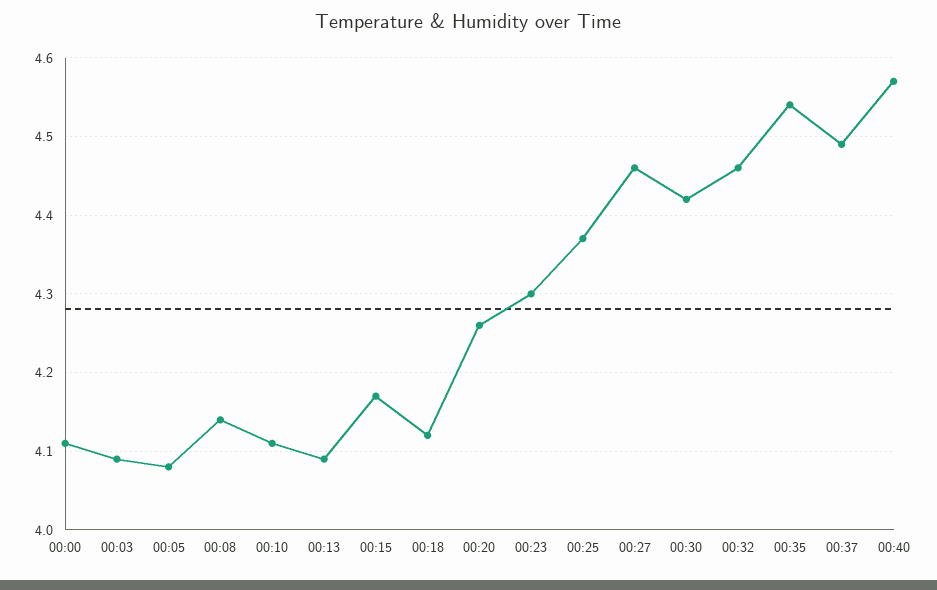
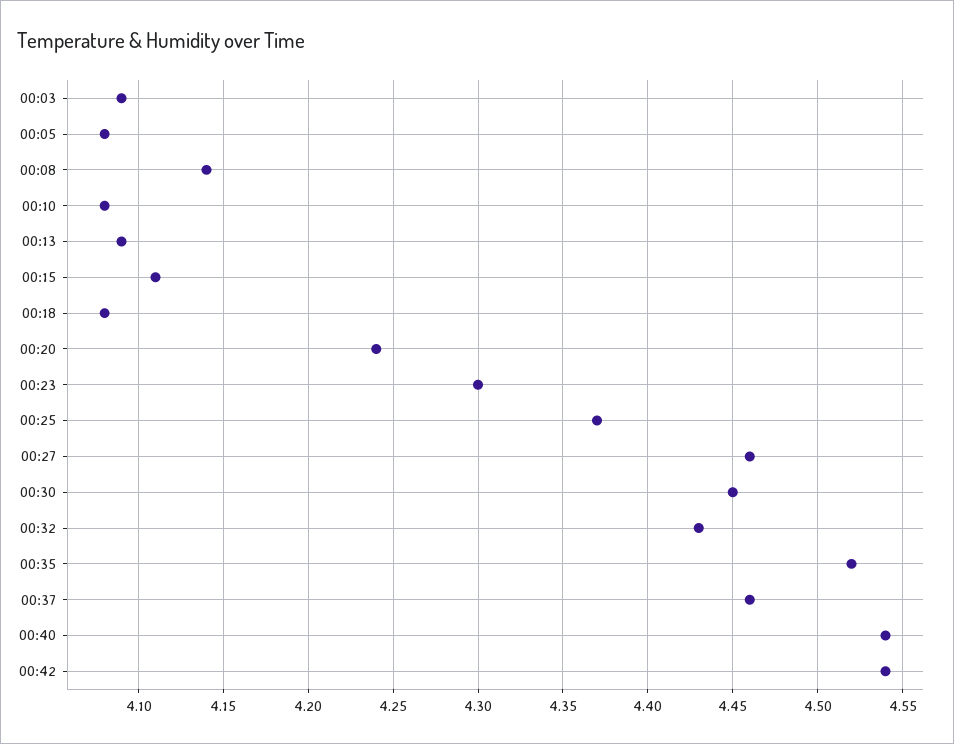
00:00: 4.11 -> none
00:10: 4.11 -> 4.08
00:15: 4.17 -> 4.11
00:18: 4.12 -> 4.08
00:20: 4.26 -> 4.24
00:30: 4.42 -> 4.45
00:32: 4.46 -> 4.43
00:35: 4.54 -> 4.52
00:37: 4.49 -> 4.46
00:40: 4.57 -> 4.54
00:42: none -> 4.54

